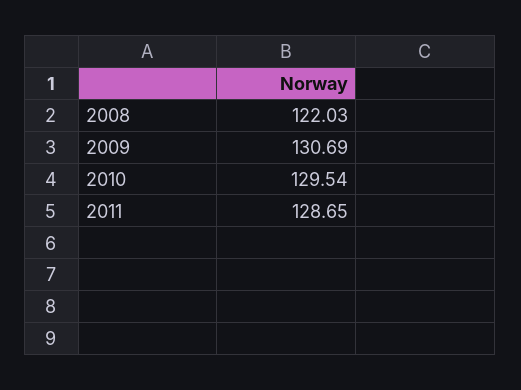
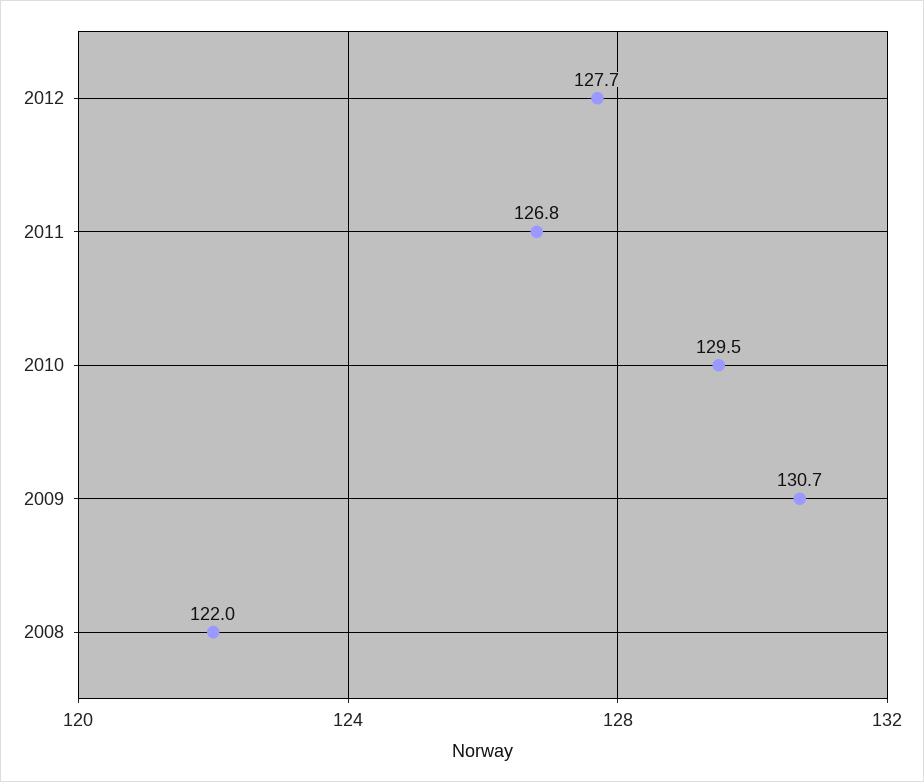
2011: 128.65 -> 126.8
2012: none -> 127.7

